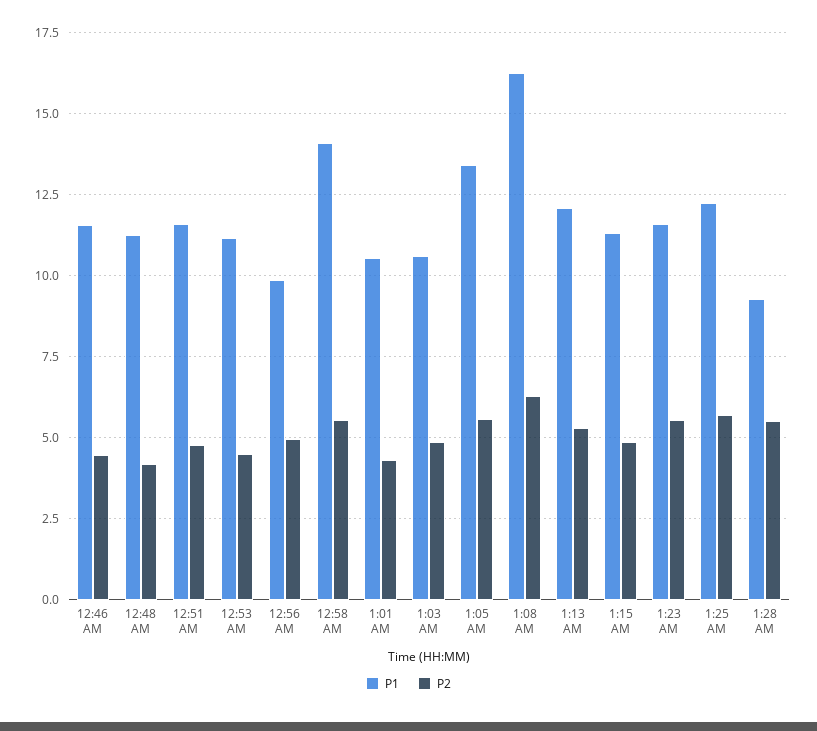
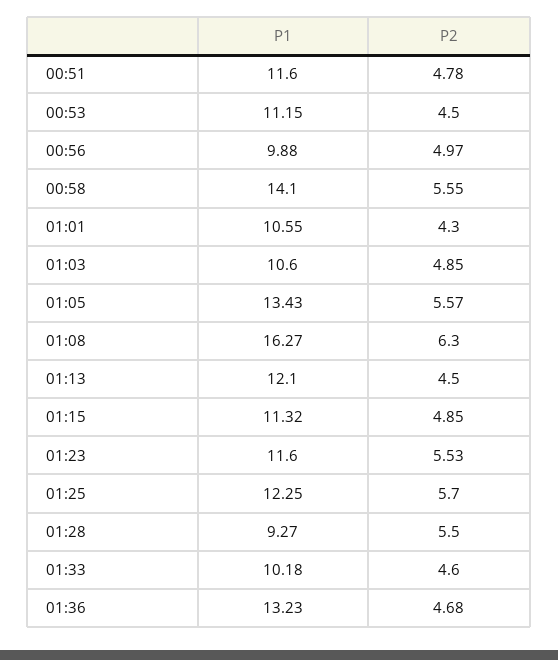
P1, 12:46 AM: 11.5 -> none
P2, 12:46 AM: 4.5 -> none
P1, 12:48 AM: 11.25 -> none
P2, 12:48 AM: 4.25 -> none
P2, 1:13 AM: 5.25 -> 4.5
P1, 01:33: none -> 10.18
P2, 01:33: none -> 4.6
P1, 01:36: none -> 13.23
P2, 01:36: none -> 4.68

